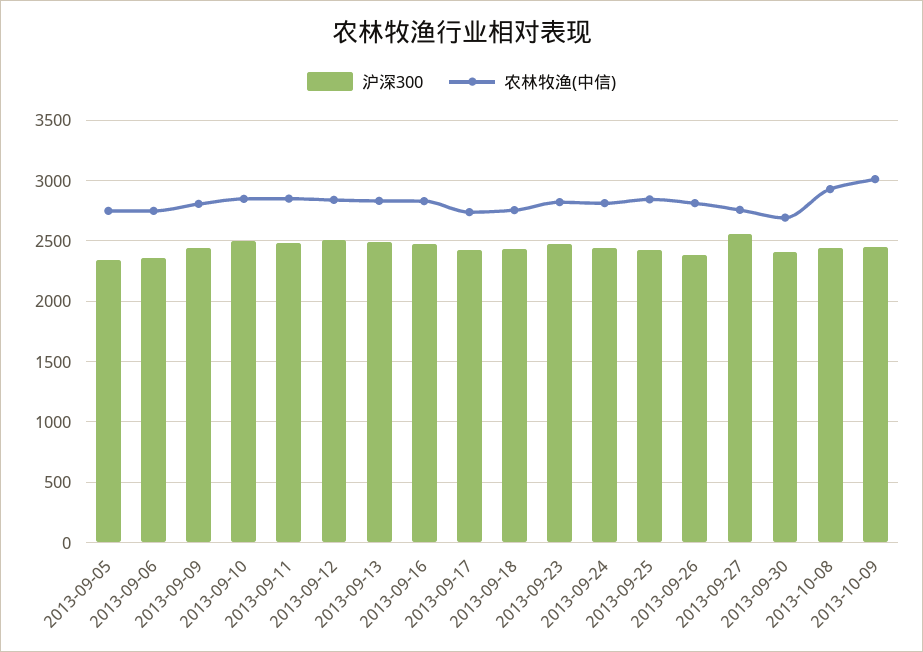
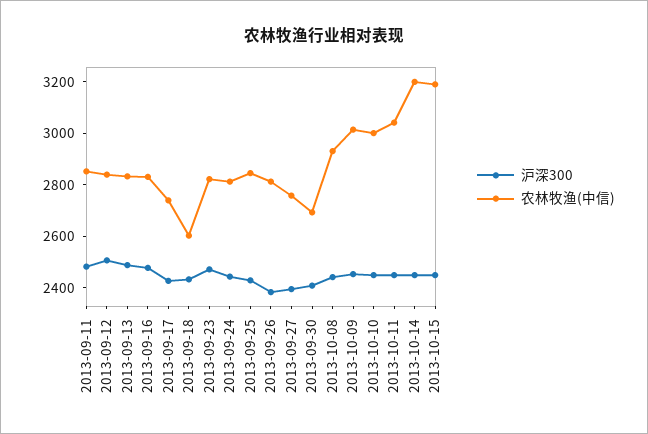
沪深300, 2013-09-05: 2350 -> none
农林牧渔(中信), 2013-09-05: 2750 -> none
沪深300, 2013-09-06: 2350 -> none
农林牧渔(中信), 2013-09-06: 2750 -> none
沪深300, 2013-09-09: 2450 -> none
农林牧渔(中信), 2013-09-09: 2800 -> none
沪深300, 2013-09-10: 2500 -> none
农林牧渔(中信), 2013-09-10: 2850 -> none
农林牧渔(中信), 2013-09-18: 2750 -> 2600
沪深300, 2013-09-27: 2550 -> 2400
沪深300, 2013-10-10: none -> 2450
农林牧渔(中信), 2013-10-10: none -> 3000
沪深300, 2013-10-11: none -> 2450
农林牧渔(中信), 2013-10-11: none -> 3050
沪深300, 2013-10-14: none -> 2450
农林牧渔(中信), 2013-10-14: none -> 3200
沪深300, 2013-10-15: none -> 2450
农林牧渔(中信), 2013-10-15: none -> 3200

